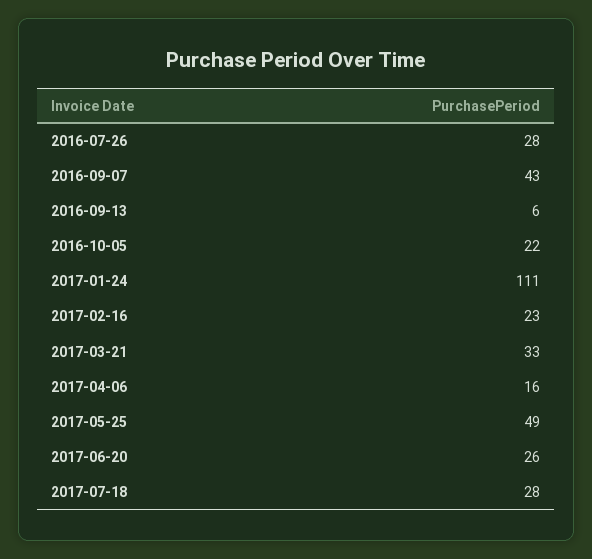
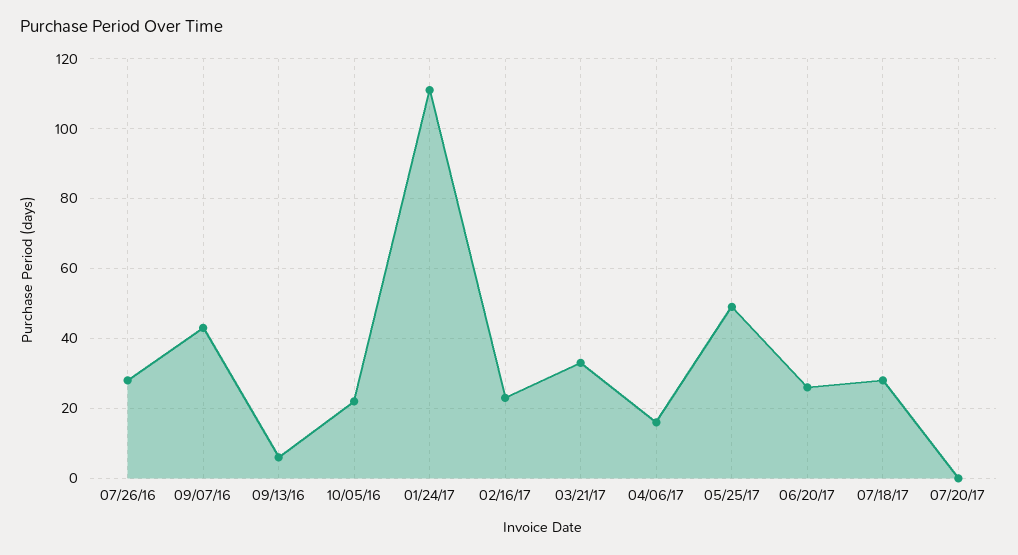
07/20/17: none -> 0

